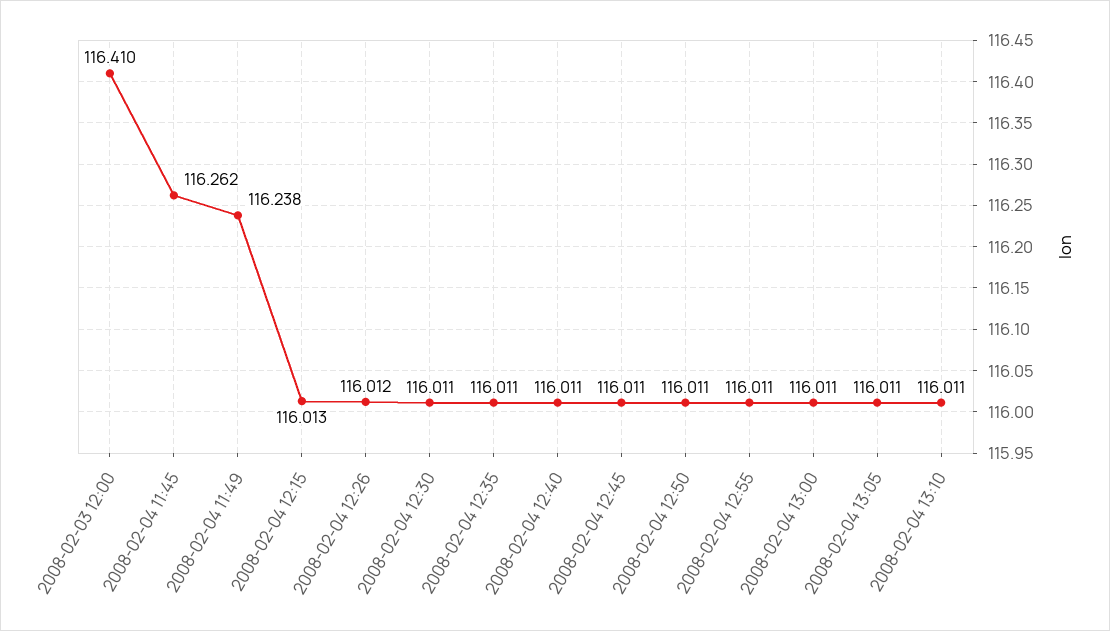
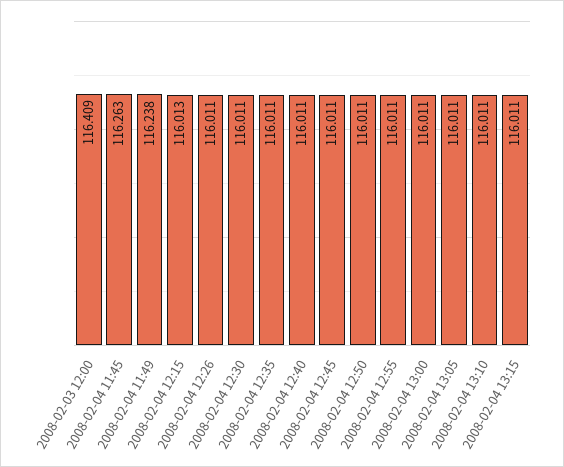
2008-02-03 12:00: 116.41 -> 116.409
2008-02-04 11:45: 116.262 -> 116.263
2008-02-04 12:26: 116.012 -> 116.011
2008-02-04 13:15: none -> 116.011

